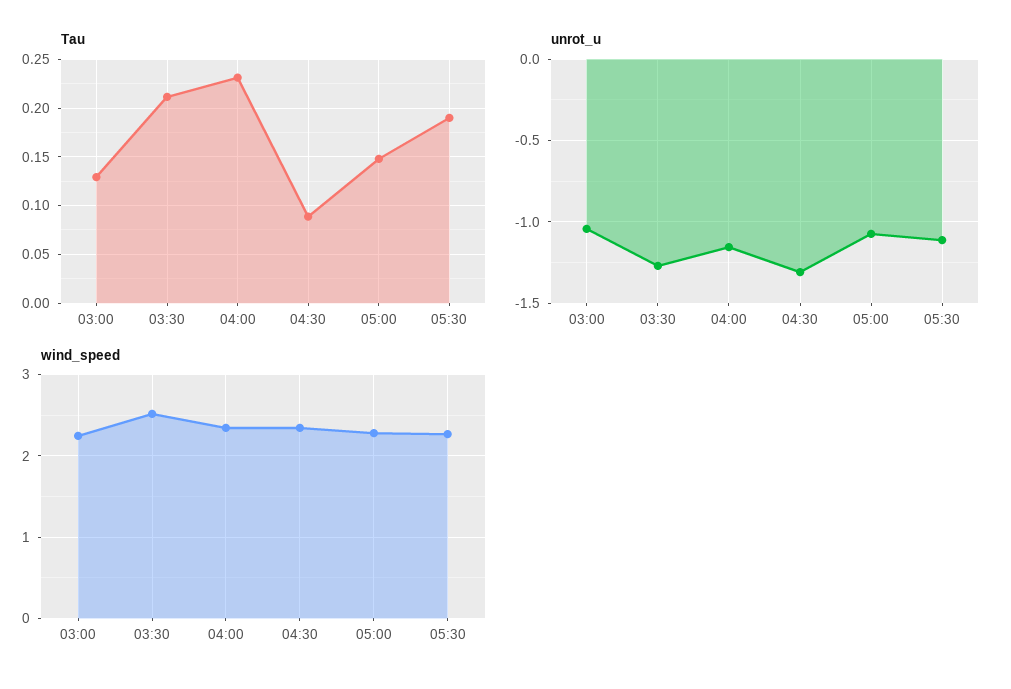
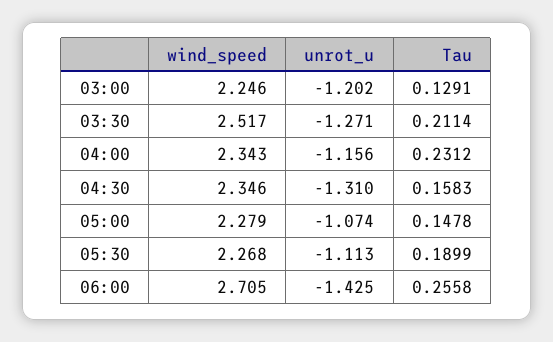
Tau, 04:30: 0.09 -> 0.1583
unrot_u, 03:00: -1.05 -> -1.202
wind_speed, 06:00: none -> 2.705
unrot_u, 06:00: none -> -1.425
Tau, 06:00: none -> 0.2558

